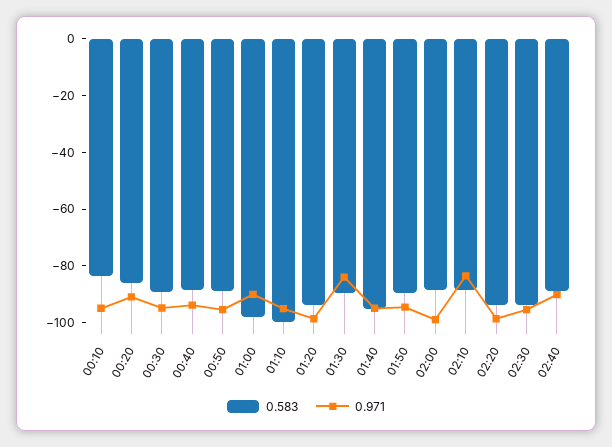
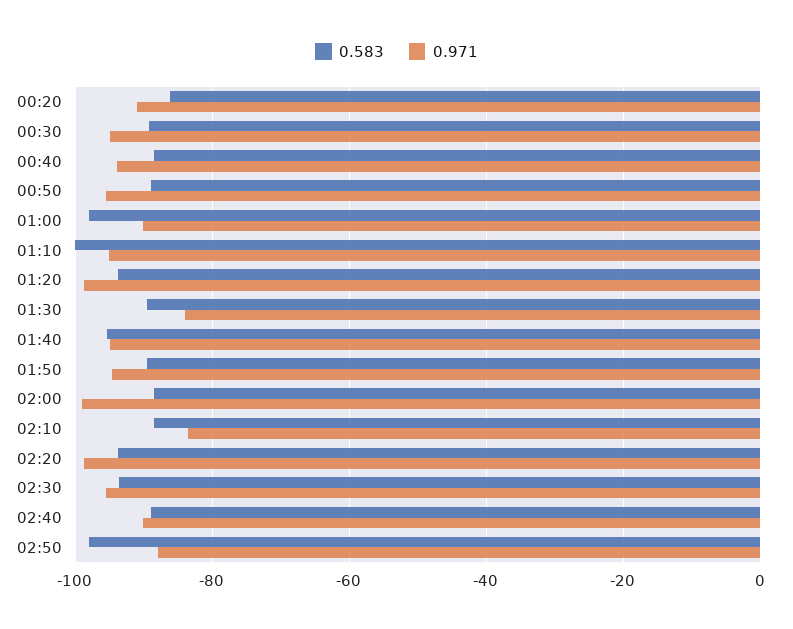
0.583, 00:10: -85 -> none
0.971, 00:10: -95 -> none
0.583, 02:50: none -> -98
0.971, 02:50: none -> -88

